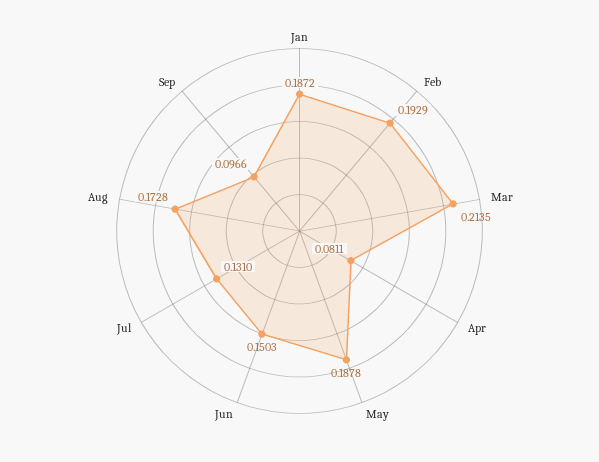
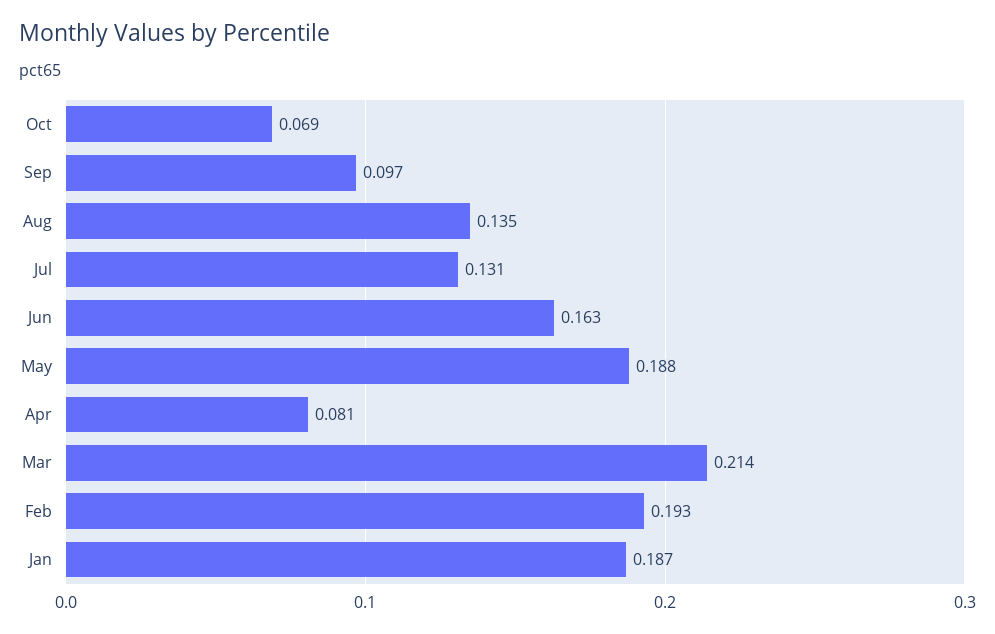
Jun: 0.1503 -> 0.163
Aug: 0.1728 -> 0.135
Oct: none -> 0.069

